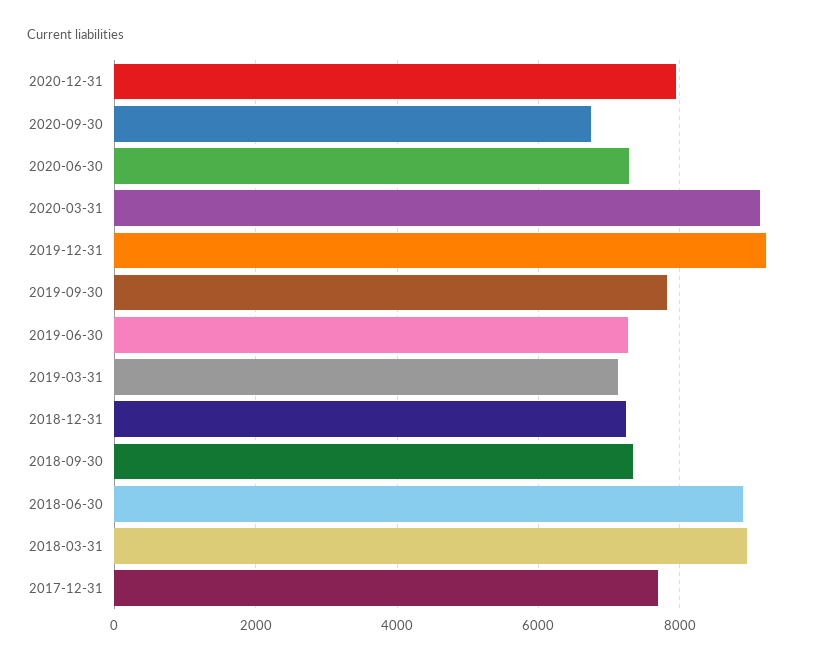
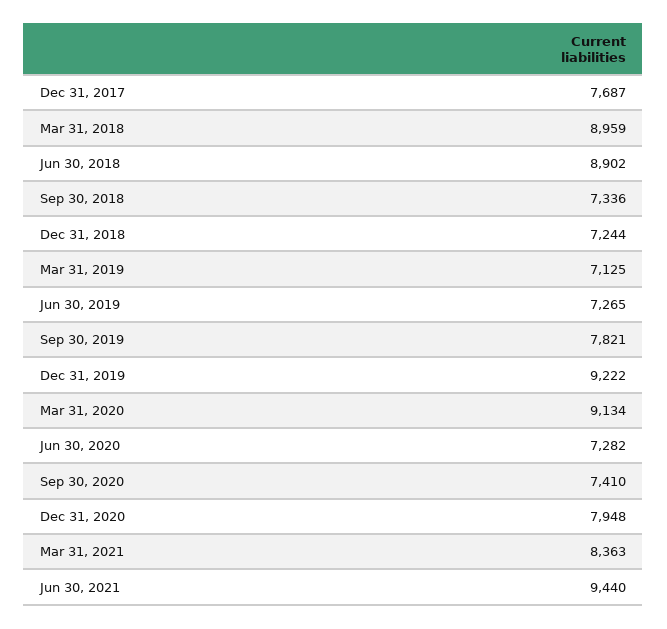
2020-09-30: 6800 -> 7410
Mar 31, 2021: none -> 8363
Jun 30, 2021: none -> 9440

